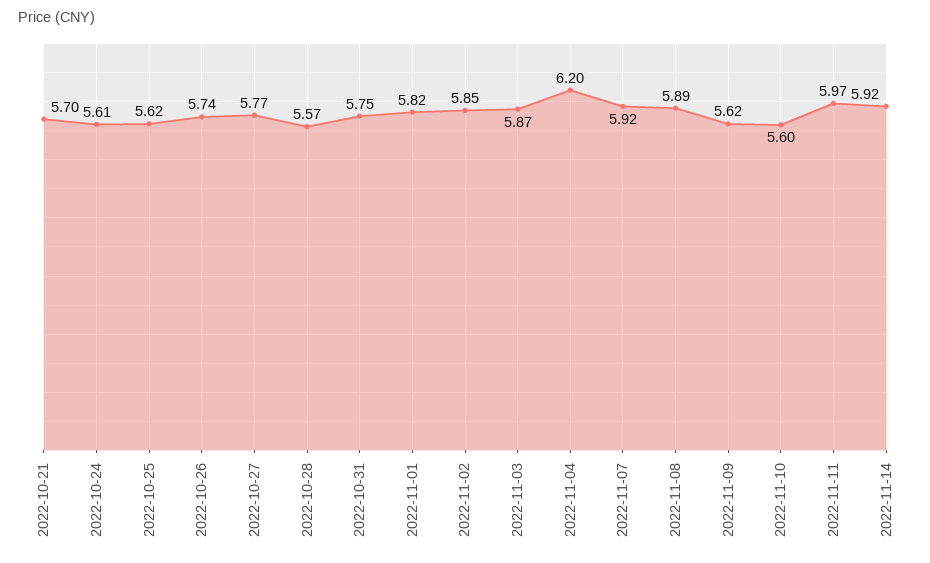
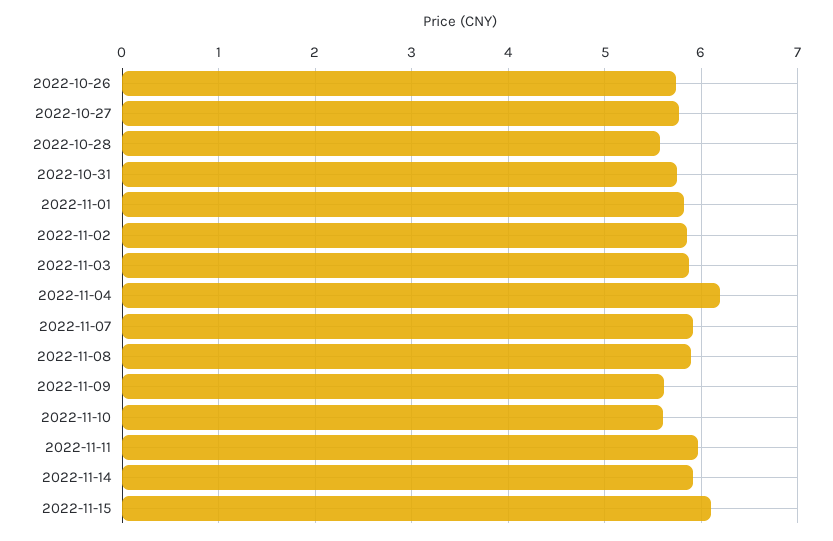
2022-10-21: 5.7 -> none
2022-10-24: 5.61 -> none
2022-10-25: 5.62 -> none
2022-11-15: none -> 6.1

